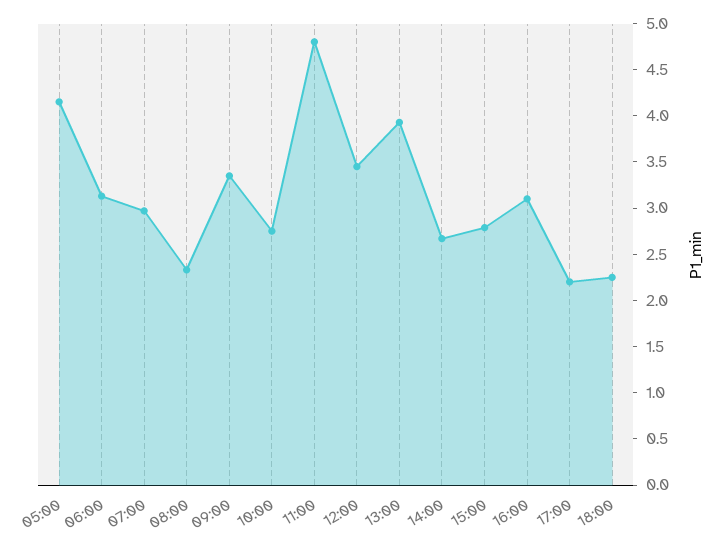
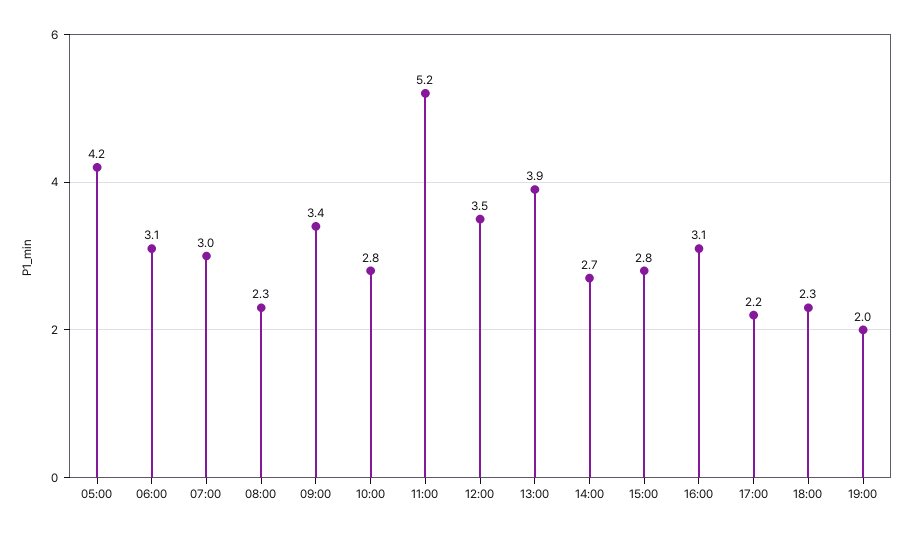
11:00: 4.8 -> 5.2
19:00: none -> 2

